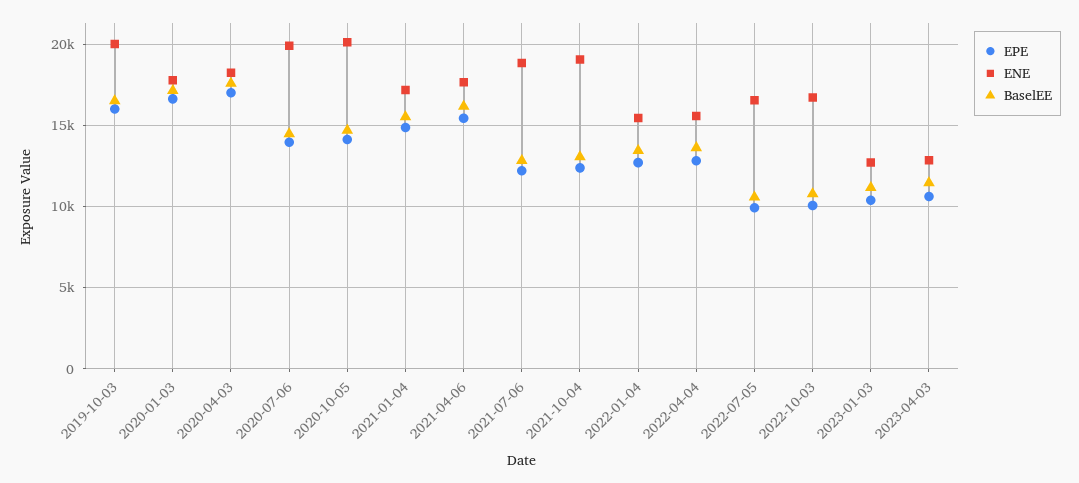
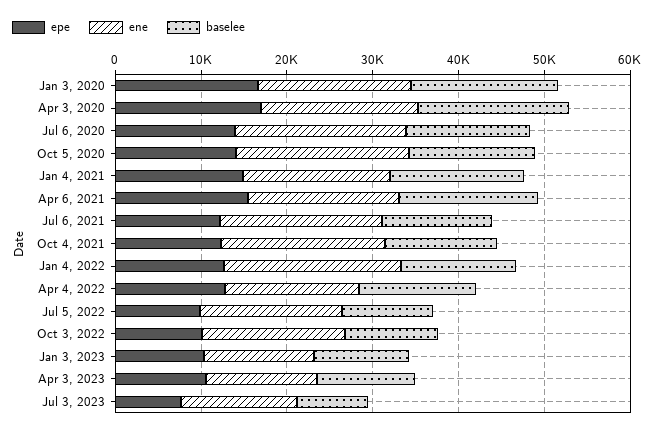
EPE, 2019-10-03: 16000 -> none
ENE, 2019-10-03: 20000 -> none
BaselEE, 2019-10-03: 16500 -> none
ENE, 2022-01-04: 15500 -> 20000
EPE, Jul 3, 2023: none -> 8000
ENE, Jul 3, 2023: none -> 14000
BaselEE, Jul 3, 2023: none -> 8000

